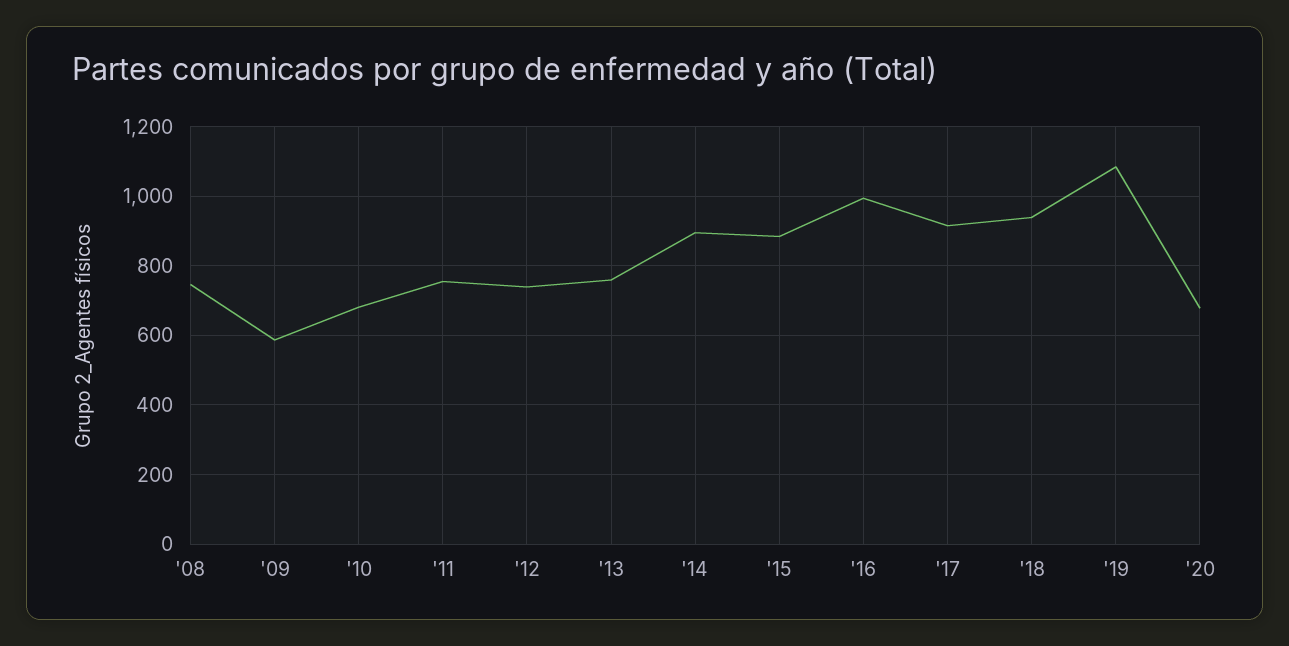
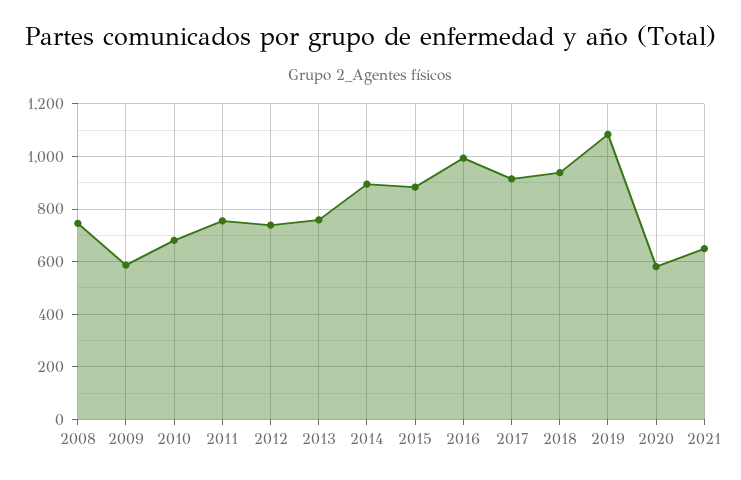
'20: 680 -> 575
2021: none -> 650

